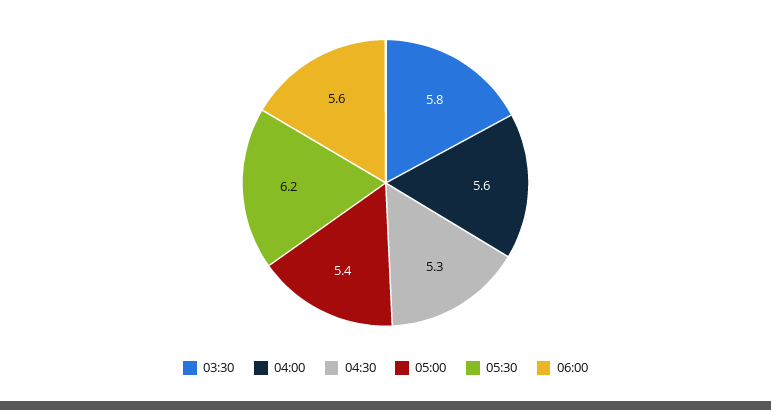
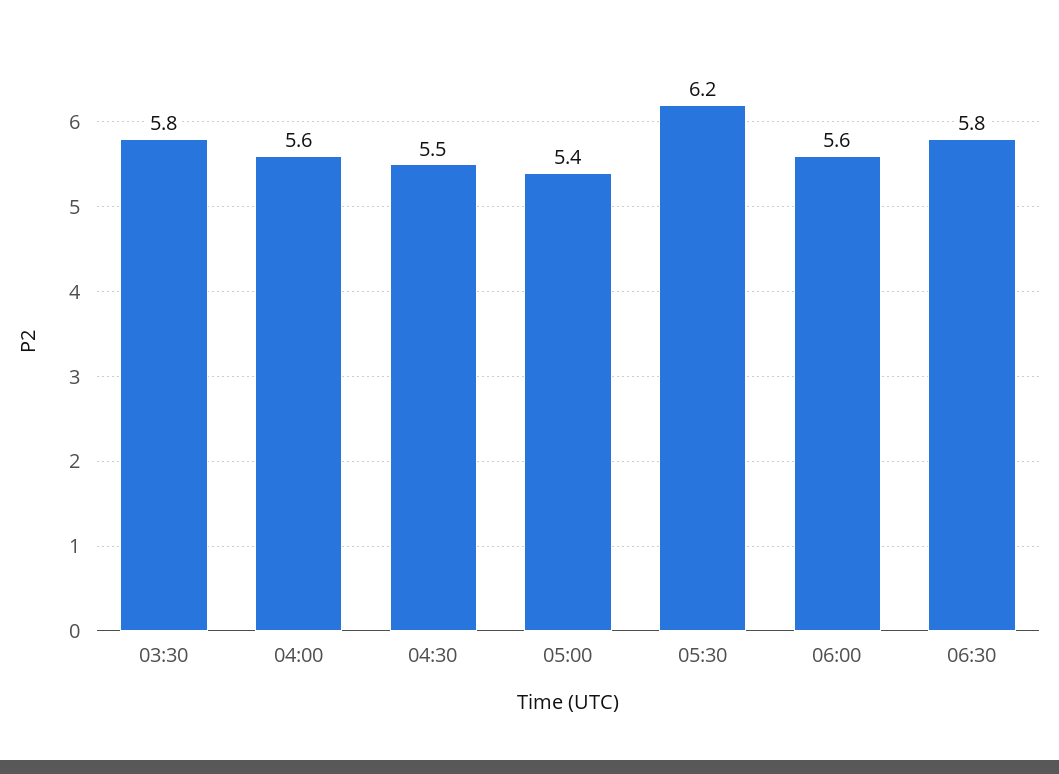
04:30: 5.3 -> 5.5
06:30: none -> 5.8

